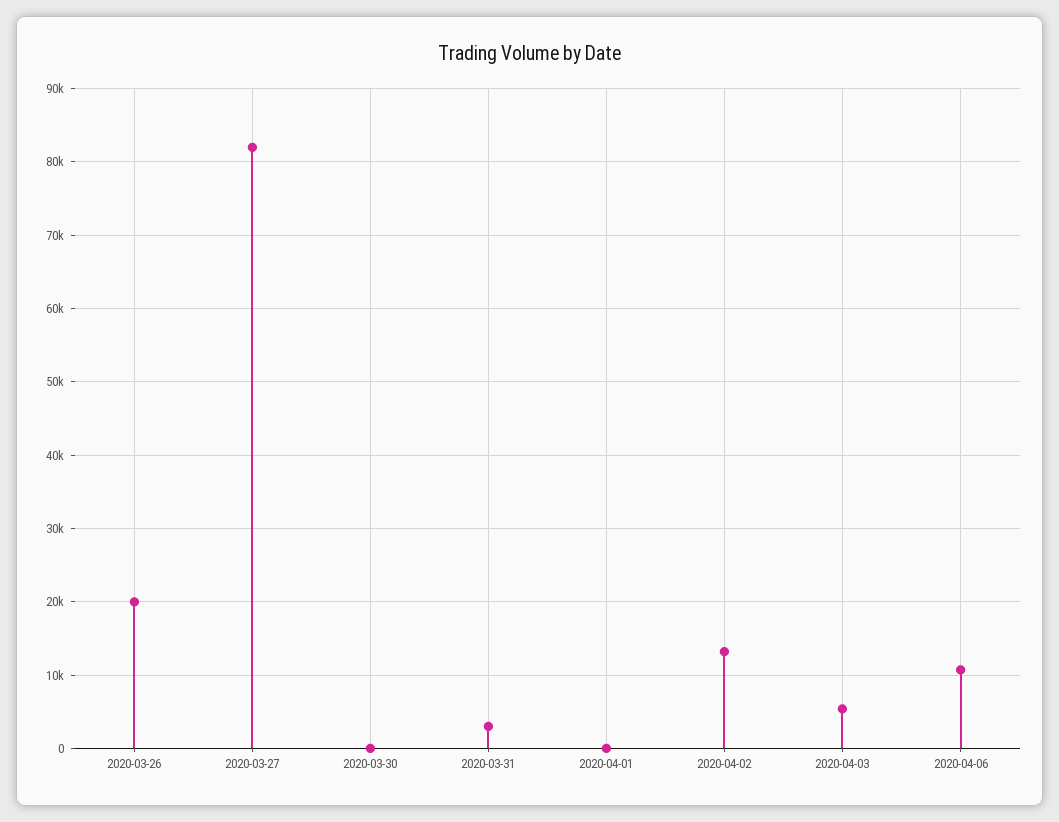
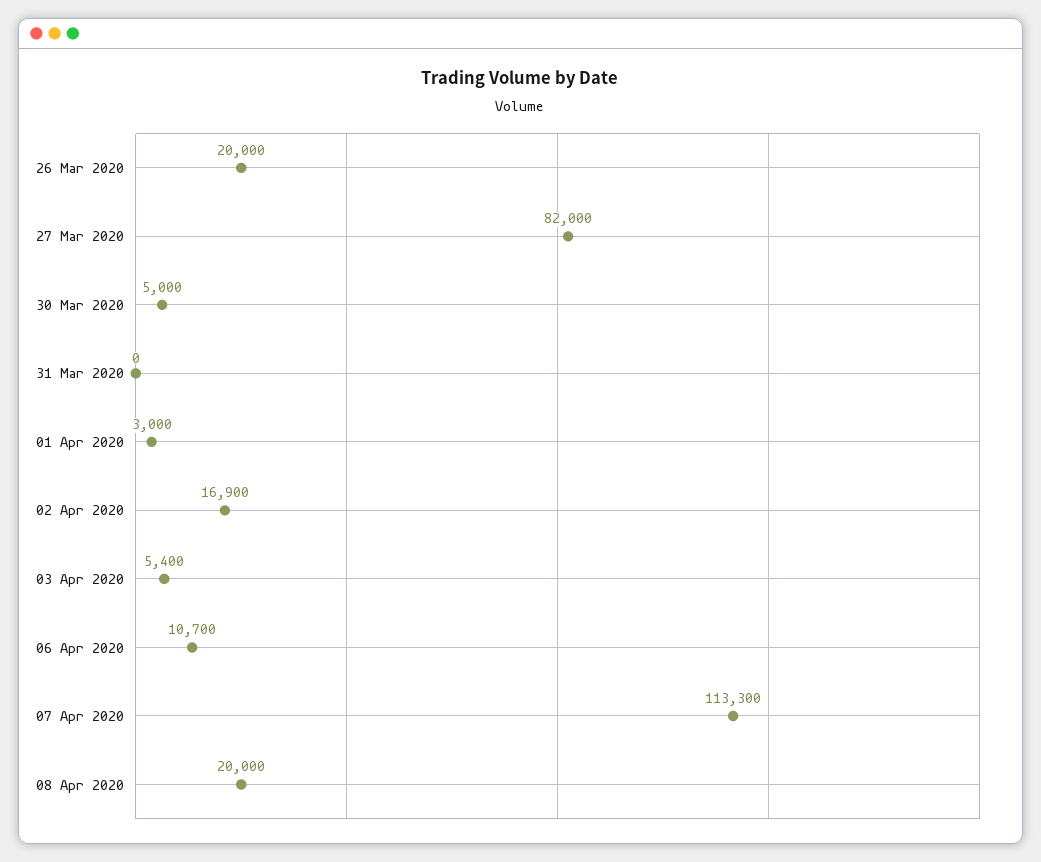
2020-03-30: 0 -> 5000
2020-03-31: 3000 -> 0
2020-04-01: 0 -> 3000
2020-04-02: 13000 -> 16900
07 Apr 2020: none -> 113300
08 Apr 2020: none -> 20000

